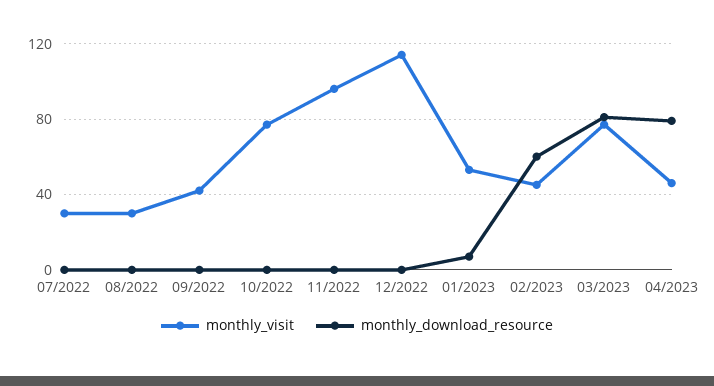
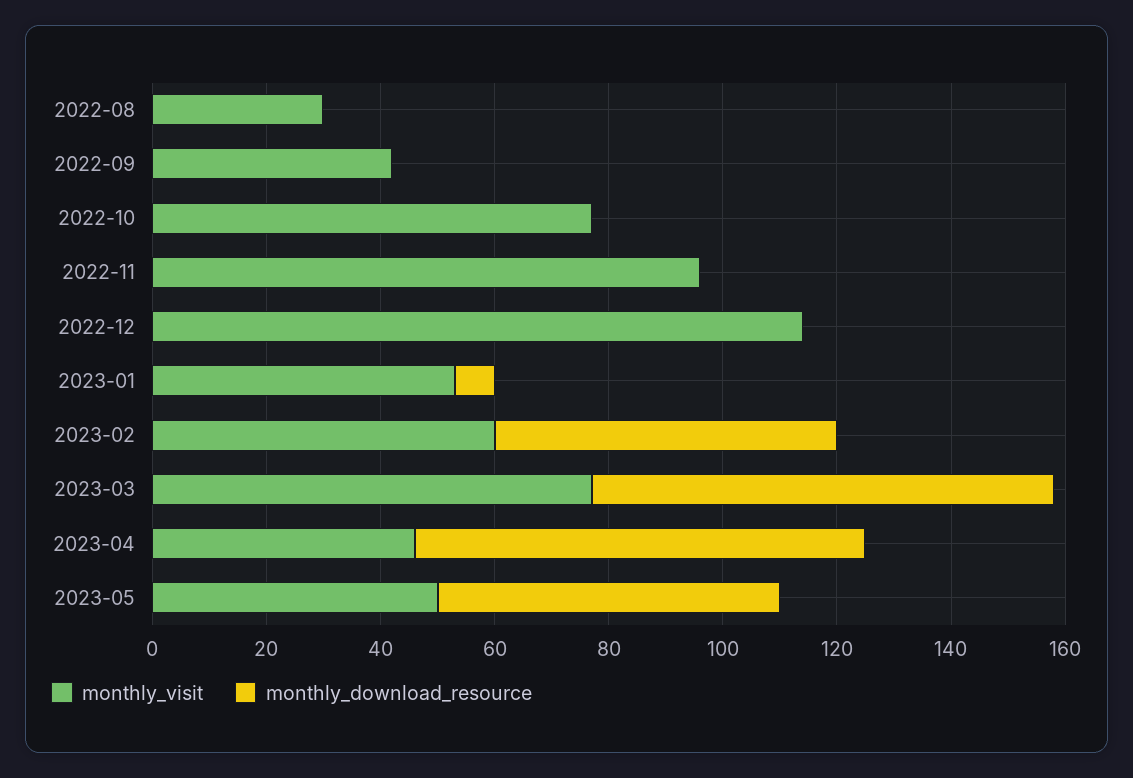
monthly_visit, 07/2022: 30 -> none
monthly_download_resource, 07/2022: 0 -> none
monthly_visit, 02/2023: 45 -> 60
monthly_visit, 2023-05: none -> 50
monthly_download_resource, 2023-05: none -> 60

